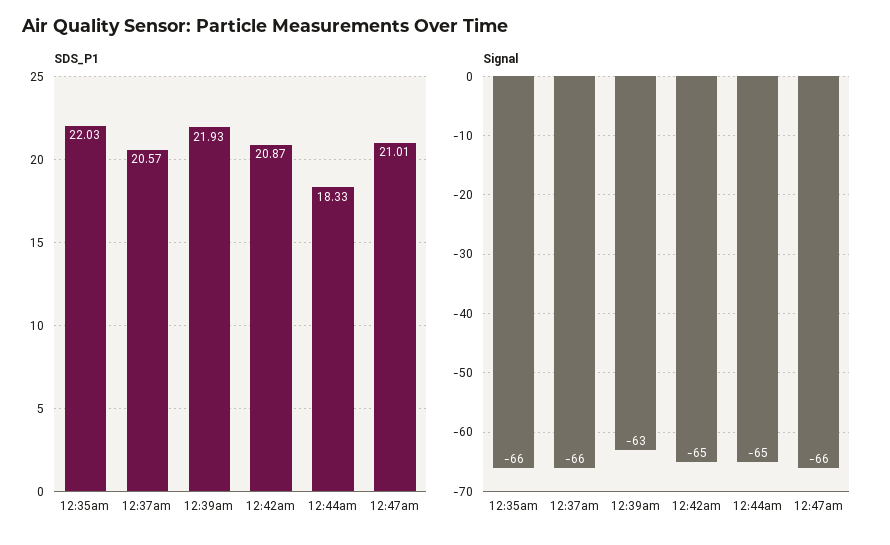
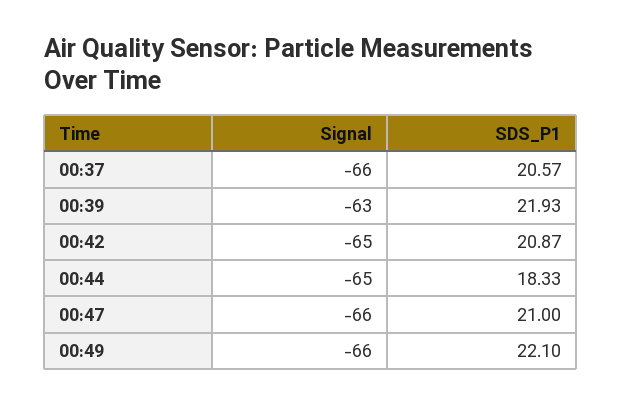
SDS_P1, 12:35am: 22.03 -> none
SDS_P1, 12:47am: 21.01 -> 21
Signal, 12:35am: -66 -> none
Signal, 00:49: none -> -66
SDS_P1, 00:49: none -> 22.1

